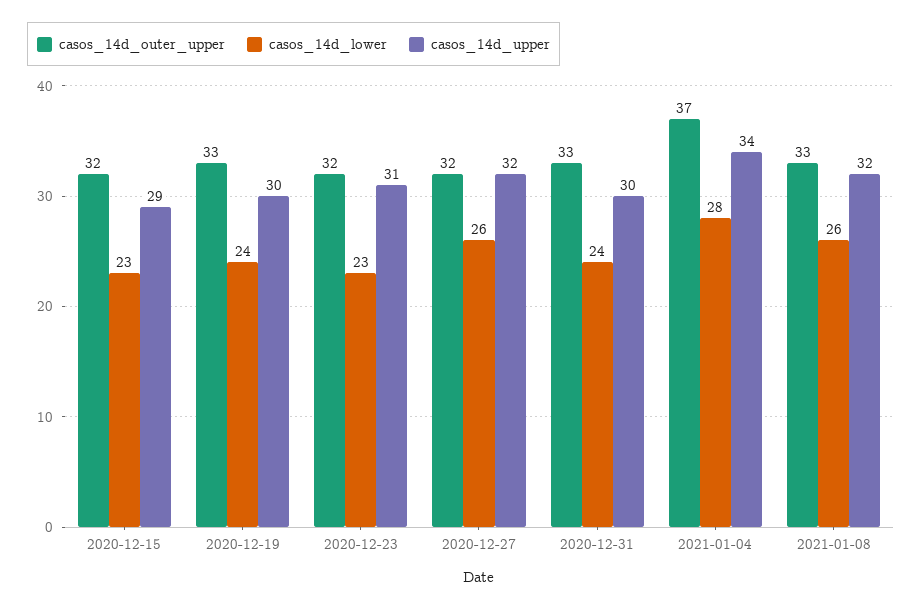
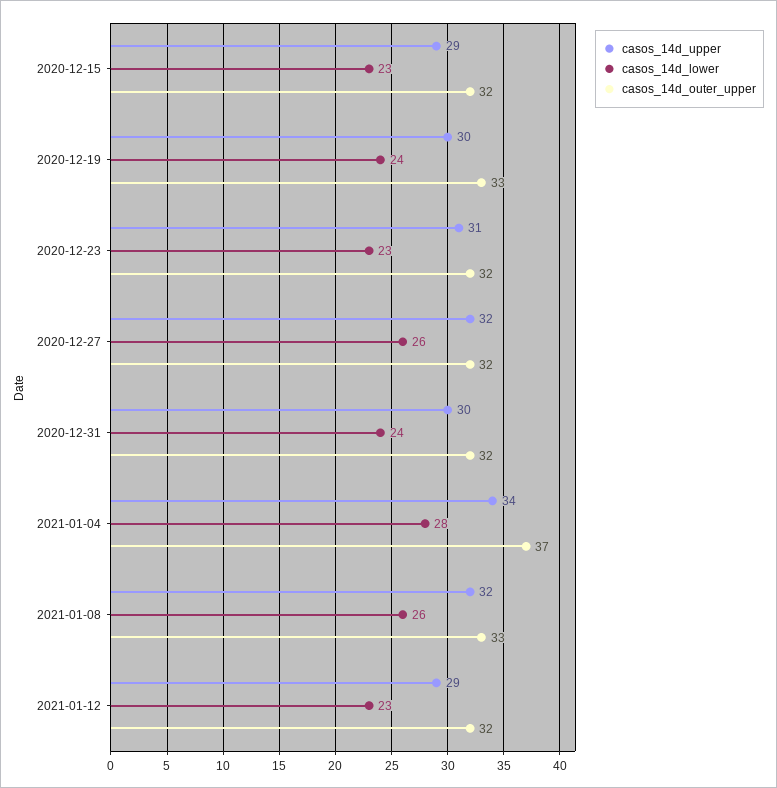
casos_14d_outer_upper, 2020-12-31: 33 -> 32
casos_14d_upper, 2021-01-12: none -> 29
casos_14d_lower, 2021-01-12: none -> 23
casos_14d_outer_upper, 2021-01-12: none -> 32

